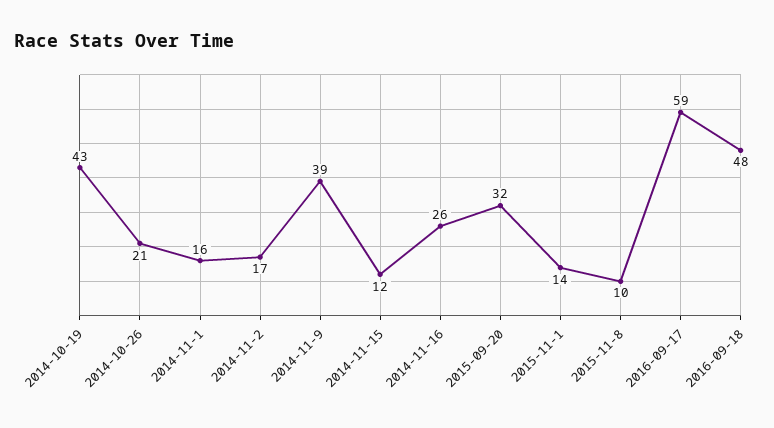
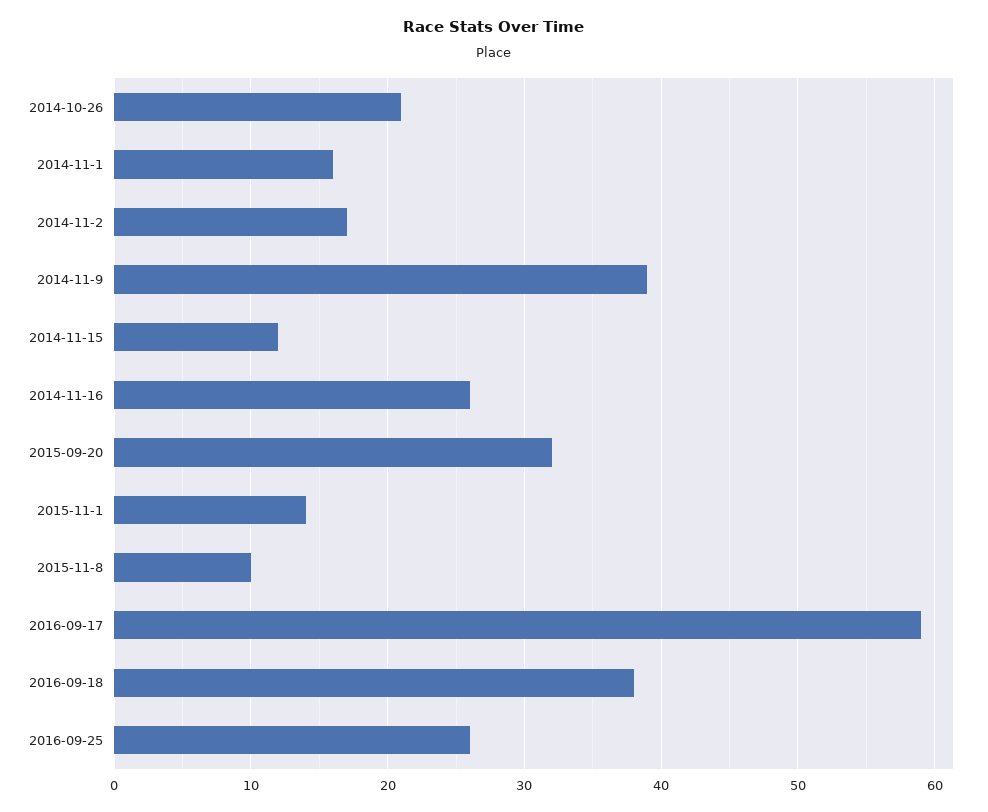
2014-10-19: 43 -> none
2016-09-18: 48 -> 38
2016-09-25: none -> 26

